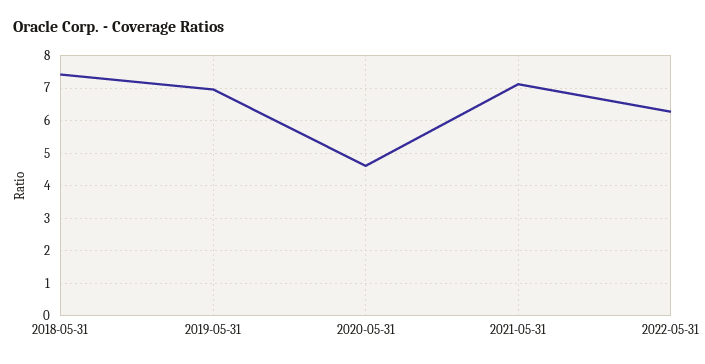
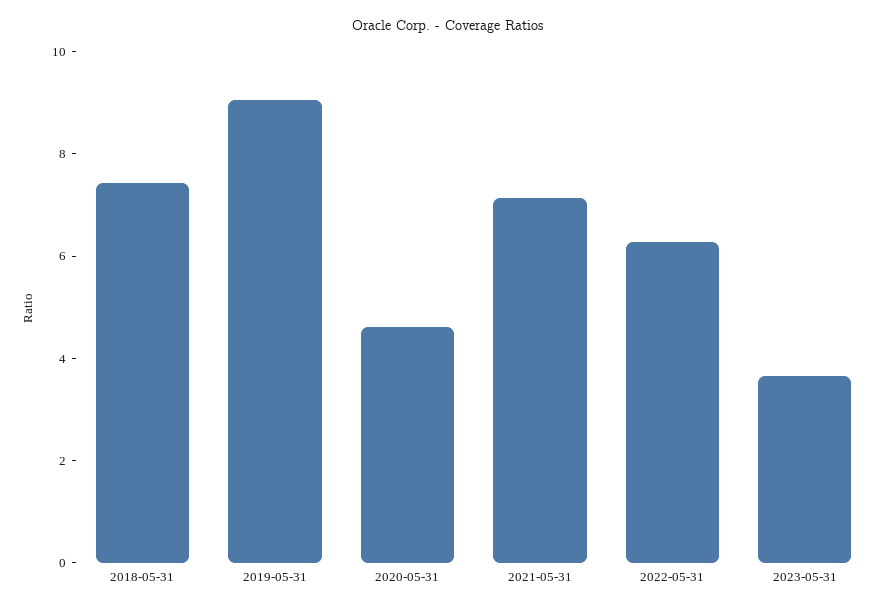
2019-05-31: 7 -> 9
2023-05-31: none -> 3.5

